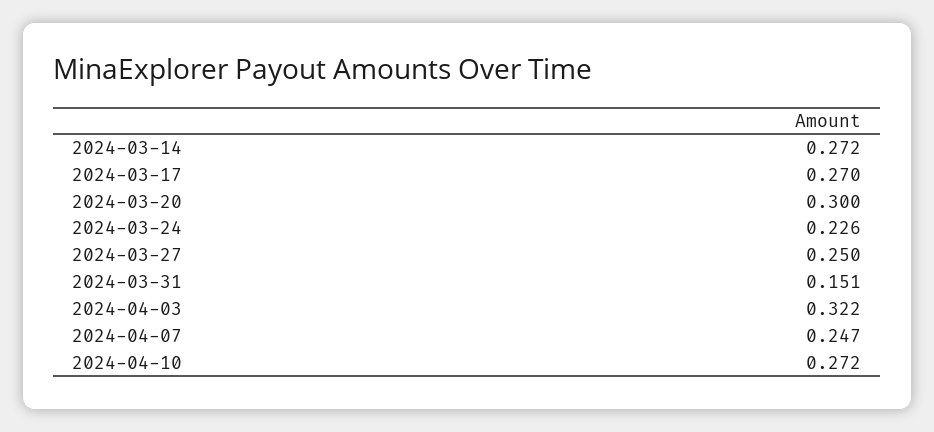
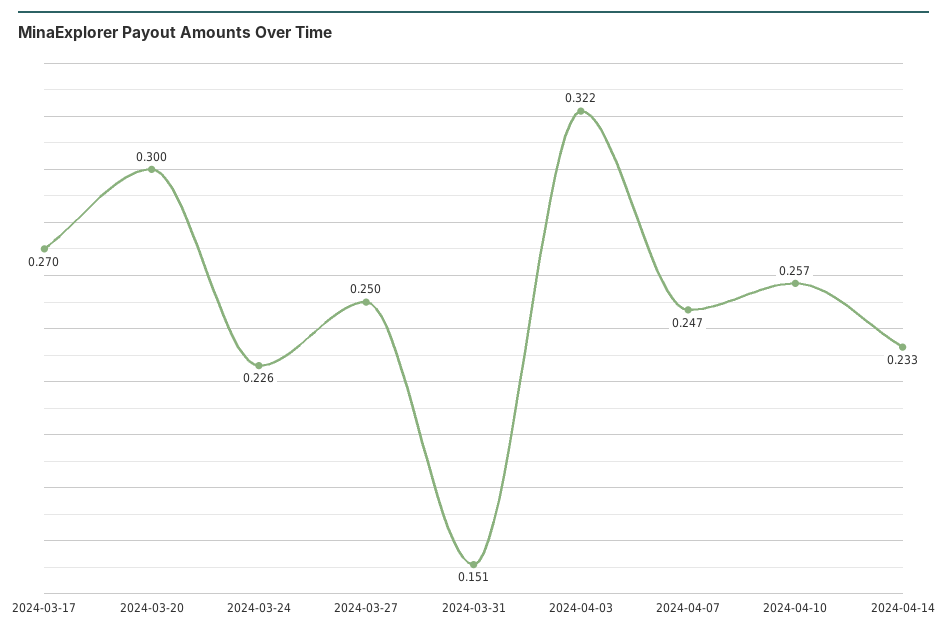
2024-03-14: 0.272 -> none
2024-04-10: 0.272 -> 0.257
2024-04-14: none -> 0.233

